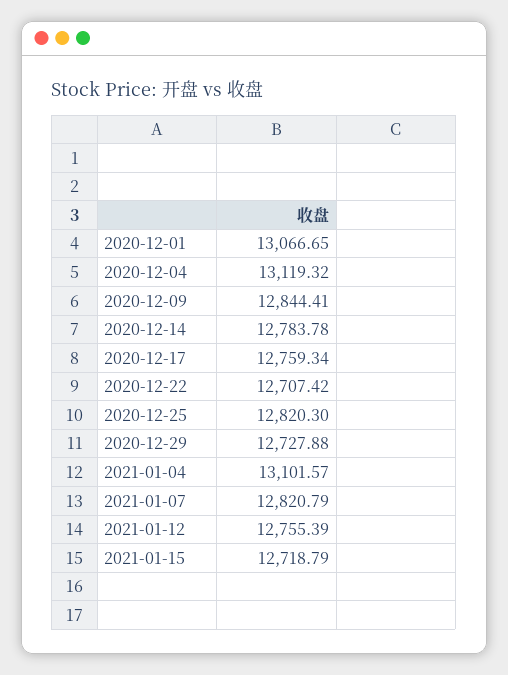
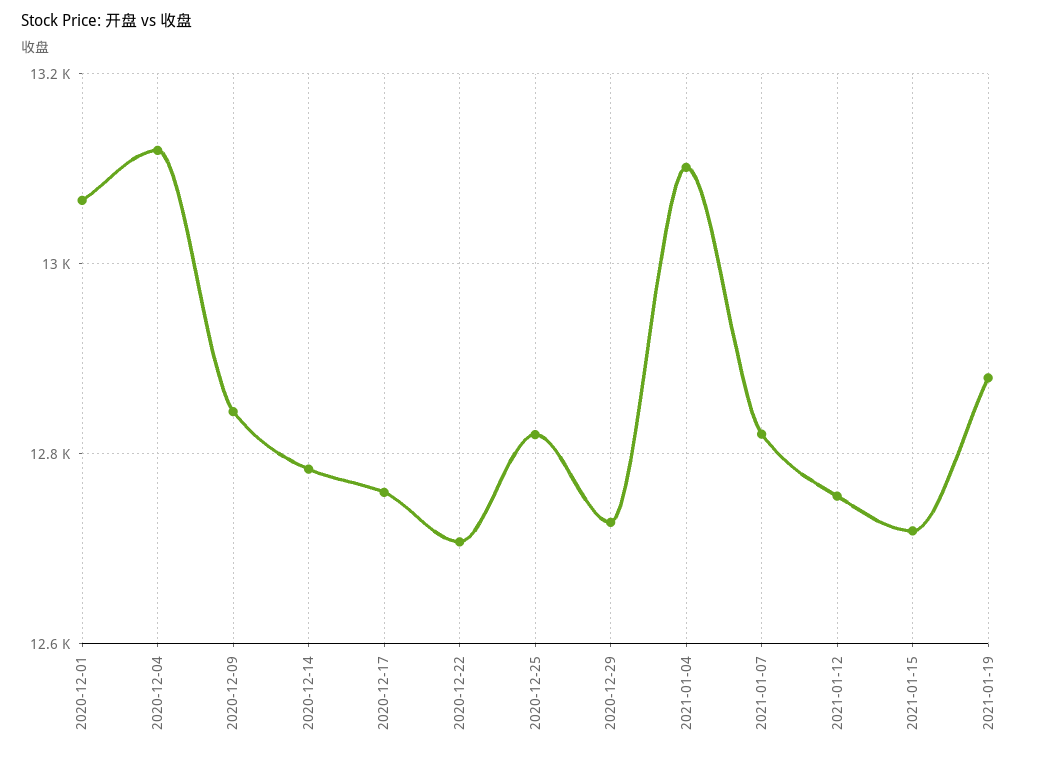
2021-01-19: none -> 12880

